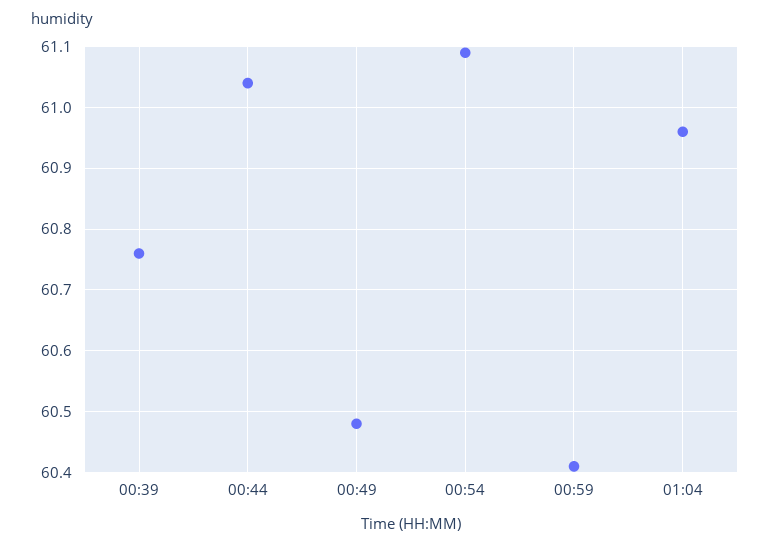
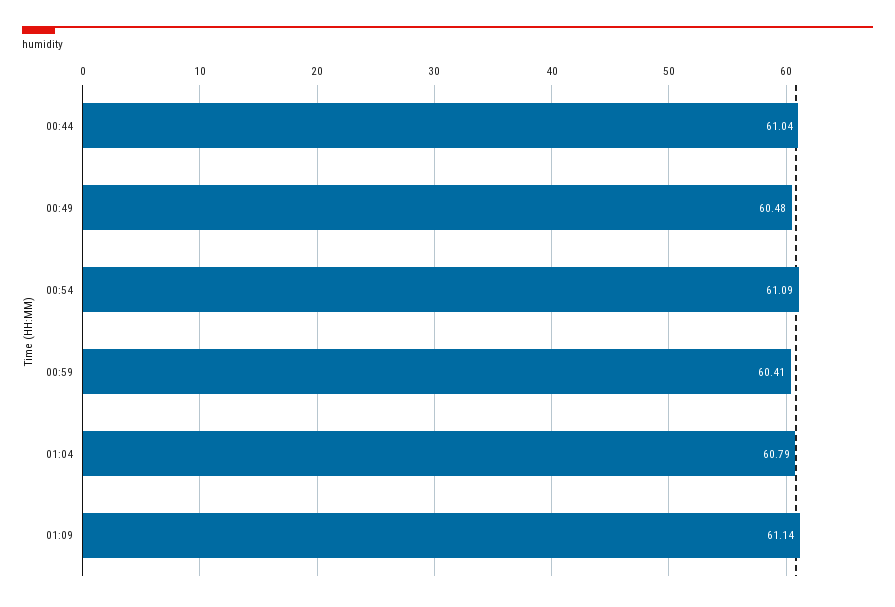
00:39: 60.76 -> none
01:04: 60.96 -> 60.79
01:09: none -> 61.14

